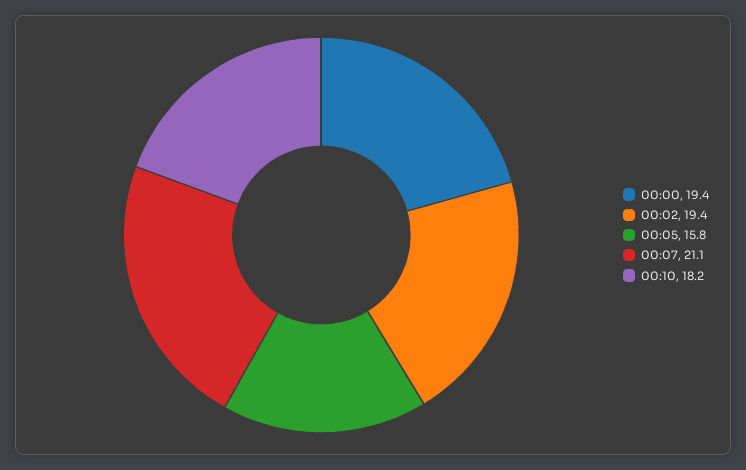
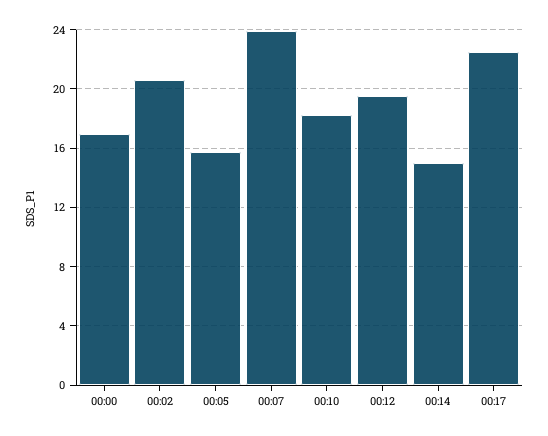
00:00: 19.4 -> 17
00:02: 19.4 -> 20.5
00:07: 21.1 -> 24
00:12: none -> 19.5
00:14: none -> 15
00:17: none -> 22.5

